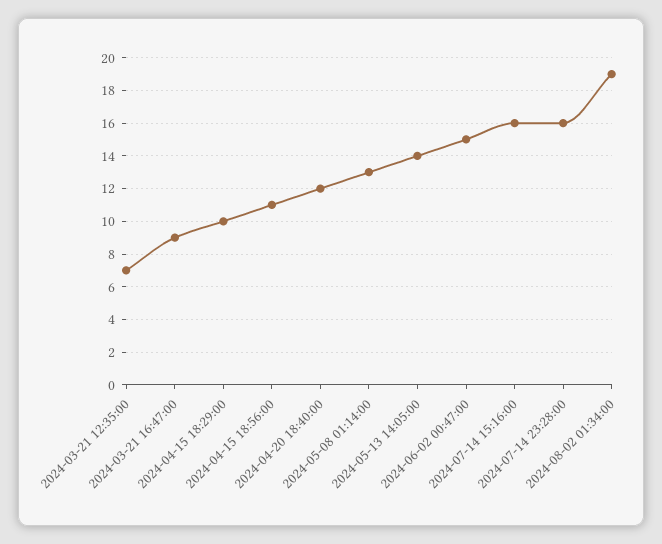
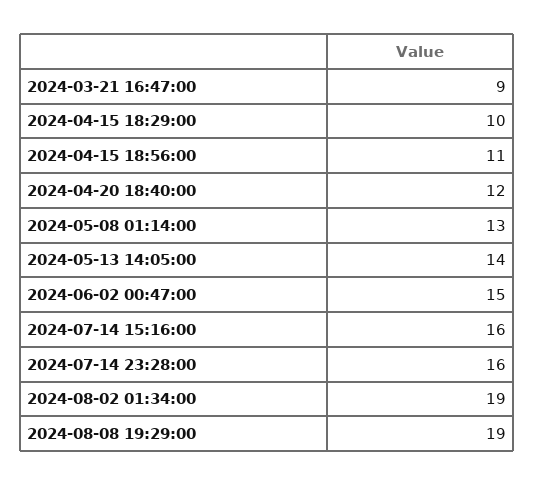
2024-03-21 12:35:00: 7 -> none
2024-08-08 19:29:00: none -> 19

